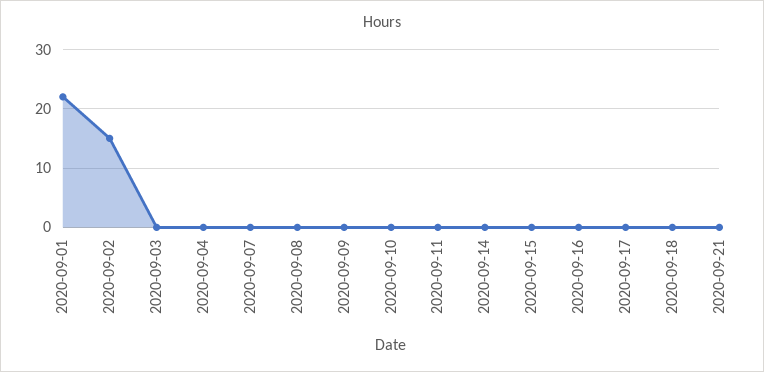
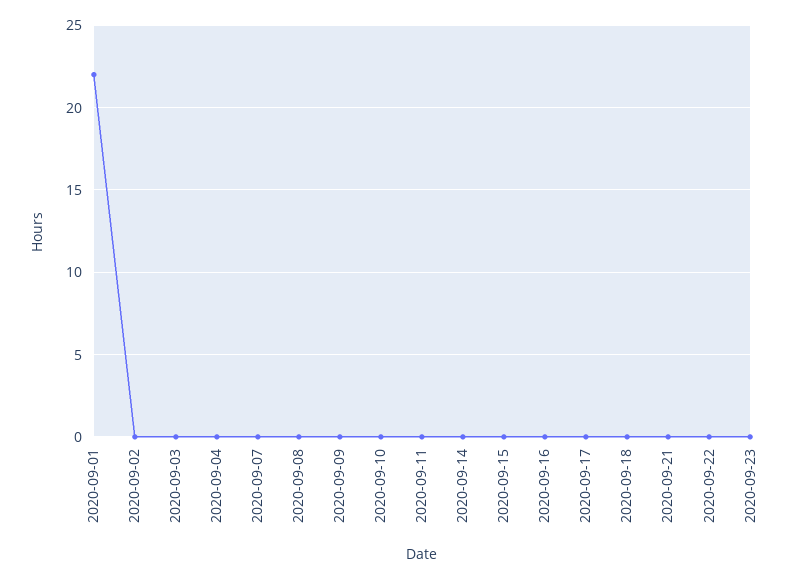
2020-09-02: 15 -> 0
2020-09-22: none -> 0
2020-09-23: none -> 0

